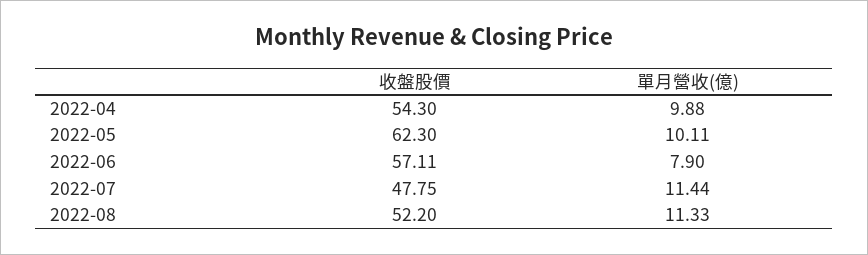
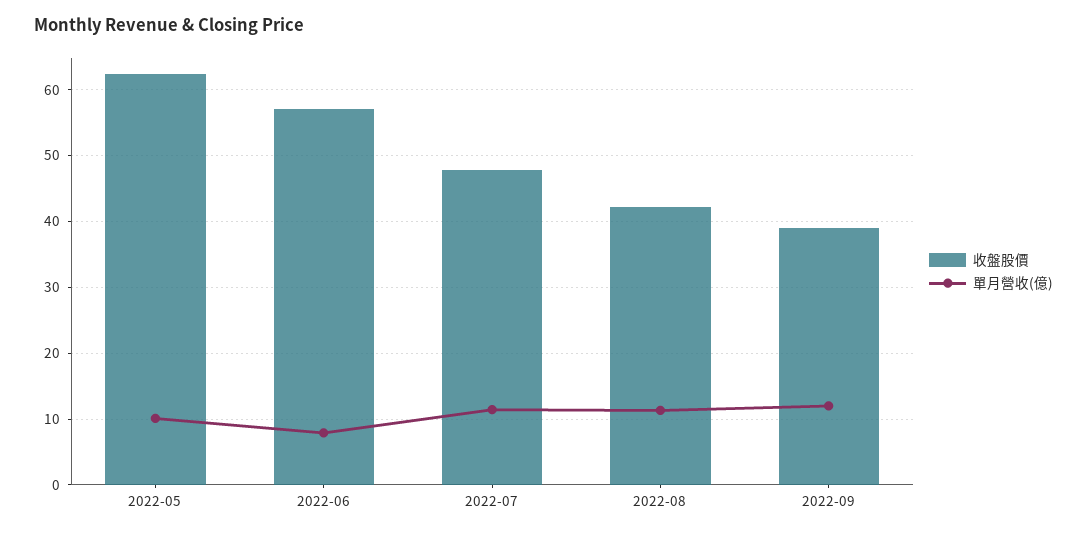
收盤股價, 2022-04: 54.3 -> none
單月營收(億), 2022-04: 9.88 -> none
收盤股價, 2022-08: 52.2 -> 42
收盤股價, 2022-09: none -> 39
單月營收(億), 2022-09: none -> 12

